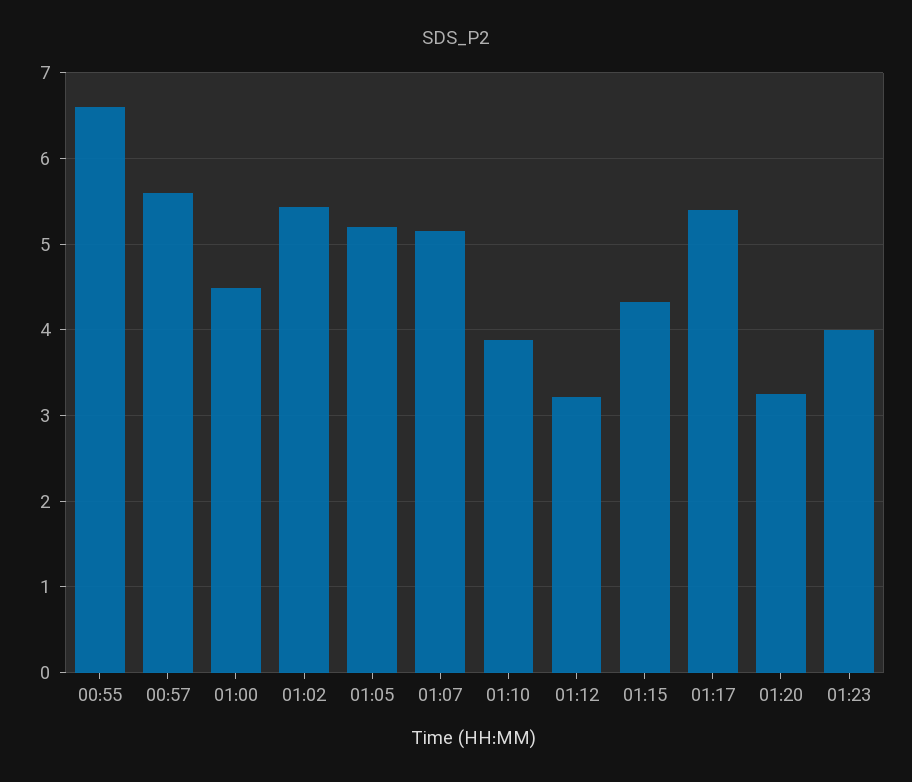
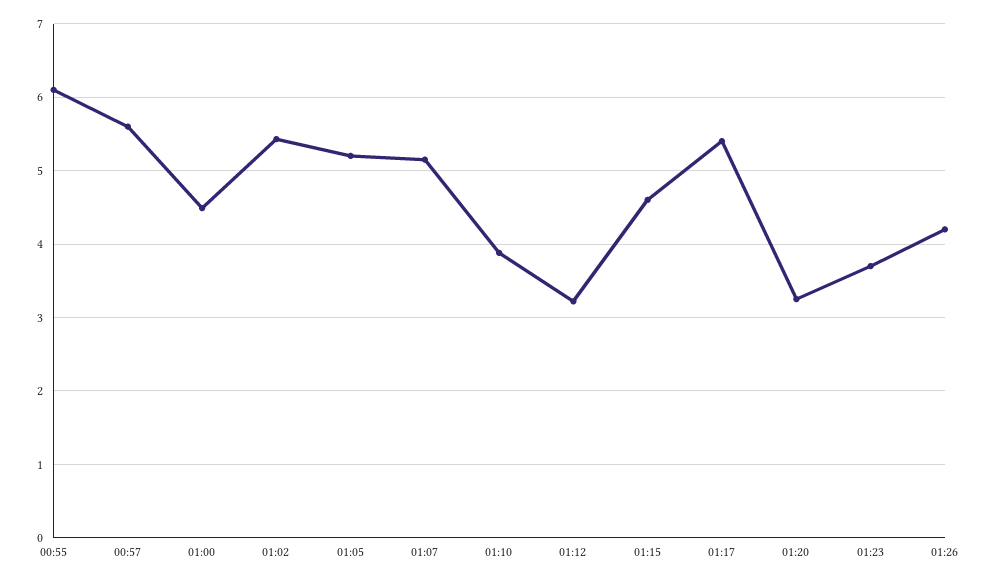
00:55: 6.6 -> 6.1
01:15: 4.3 -> 4.6
01:23: 4 -> 3.7
01:26: none -> 4.2

